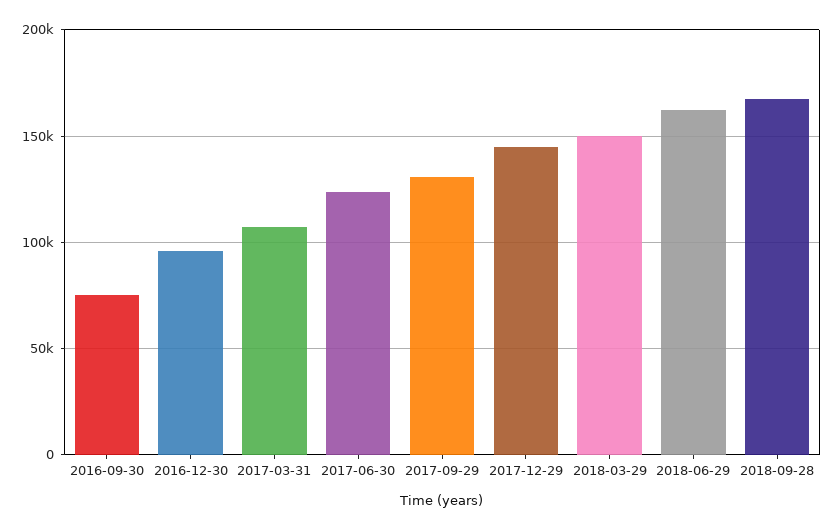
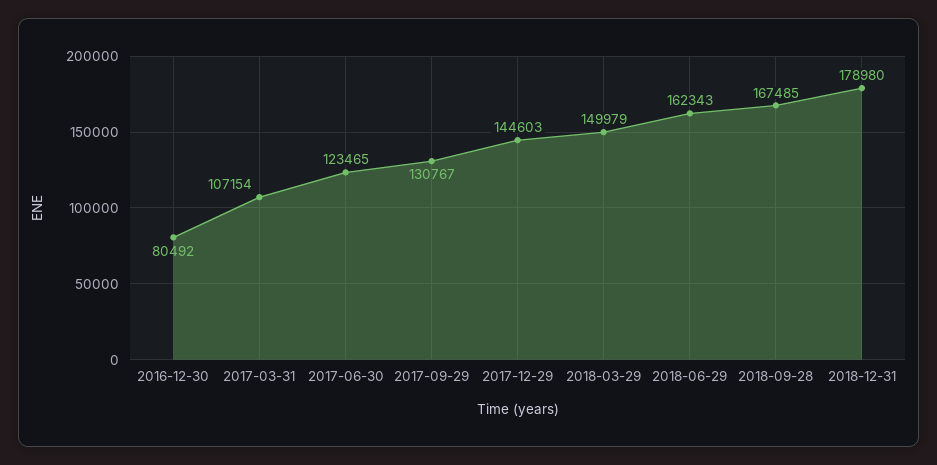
2016-09-30: 75000 -> none
2016-12-30: 95000 -> 80492
2018-12-31: none -> 178980

